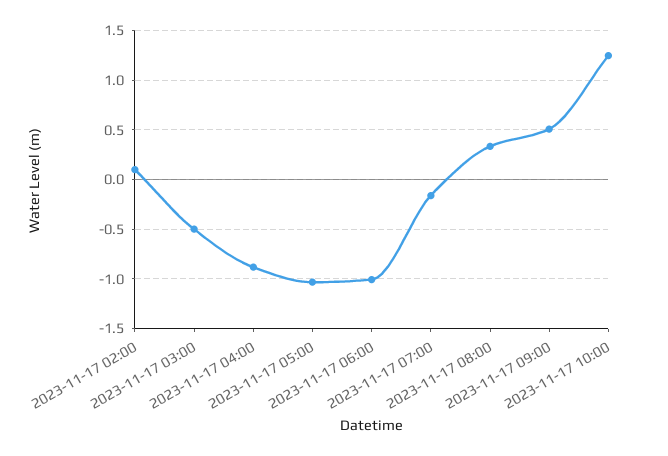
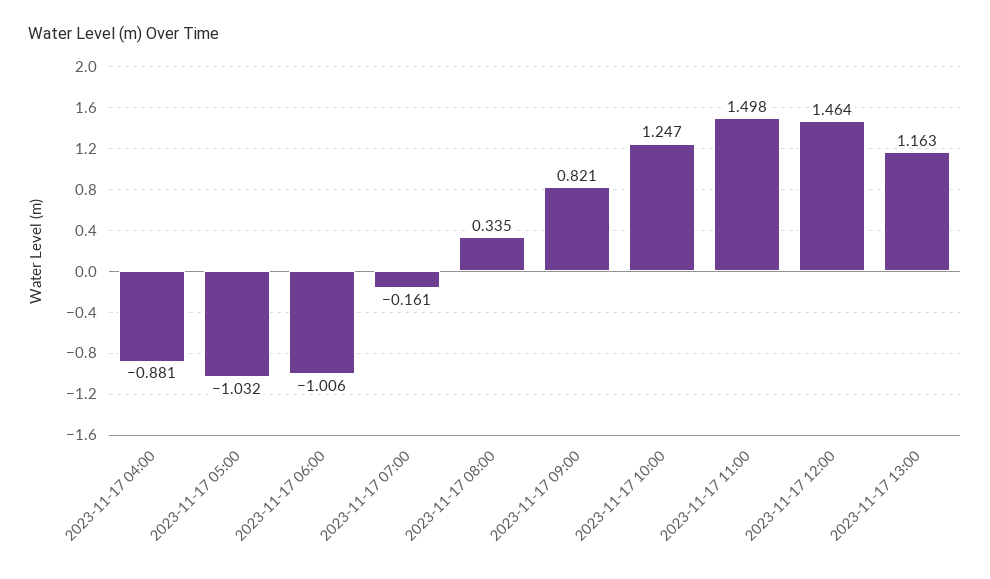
2023-11-17 02:00: 0.1 -> none
2023-11-17 03:00: -0.5 -> none
2023-11-17 09:00: 0.5 -> 0.821
2023-11-17 11:00: none -> 1.498
2023-11-17 12:00: none -> 1.464
2023-11-17 13:00: none -> 1.163

